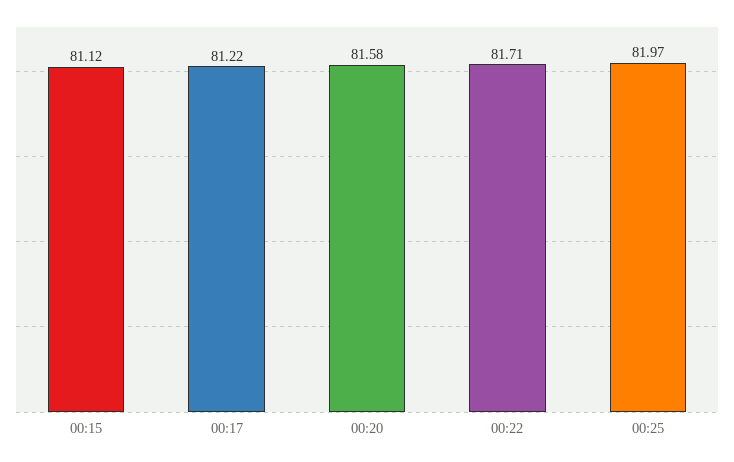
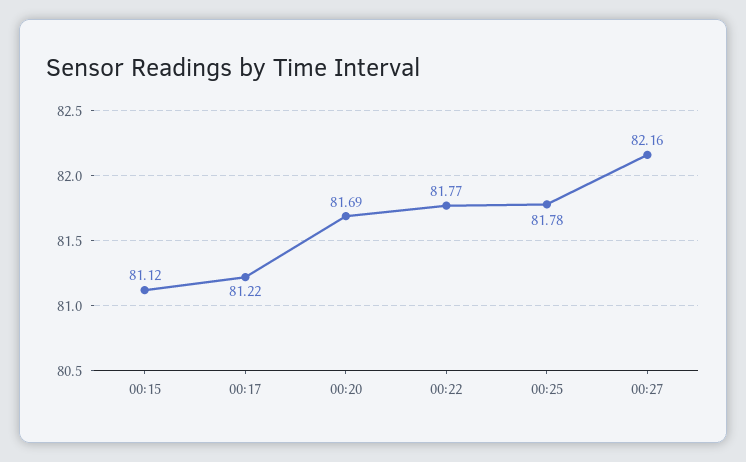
00:20: 81.58 -> 81.69
00:22: 81.71 -> 81.77
00:25: 81.97 -> 81.78
00:27: none -> 82.16

